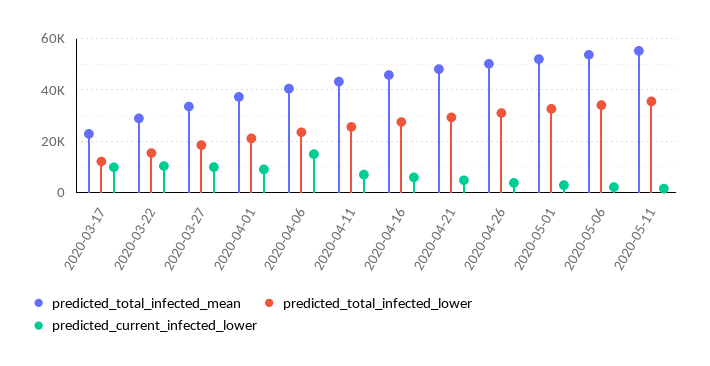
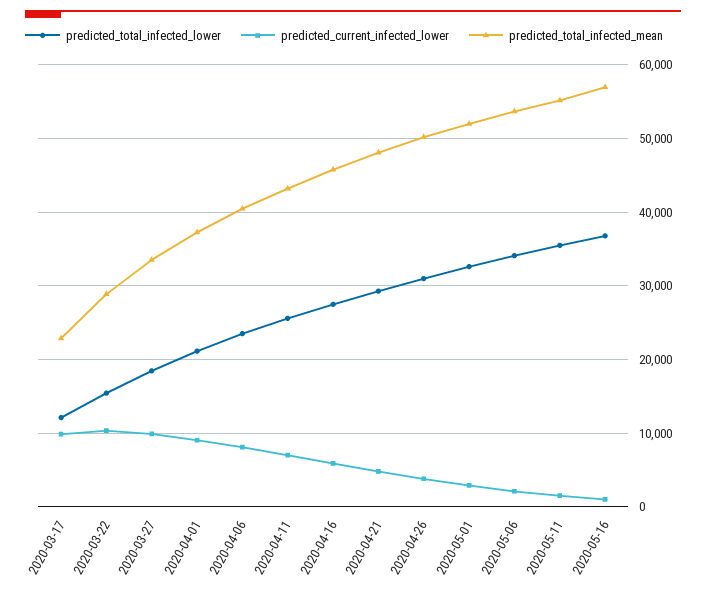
predicted_current_infected_lower, 2020-04-06: 15000 -> 8000
predicted_total_infected_lower, 2020-05-16: none -> 37000
predicted_current_infected_lower, 2020-05-16: none -> 1000
predicted_total_infected_mean, 2020-05-16: none -> 57000

